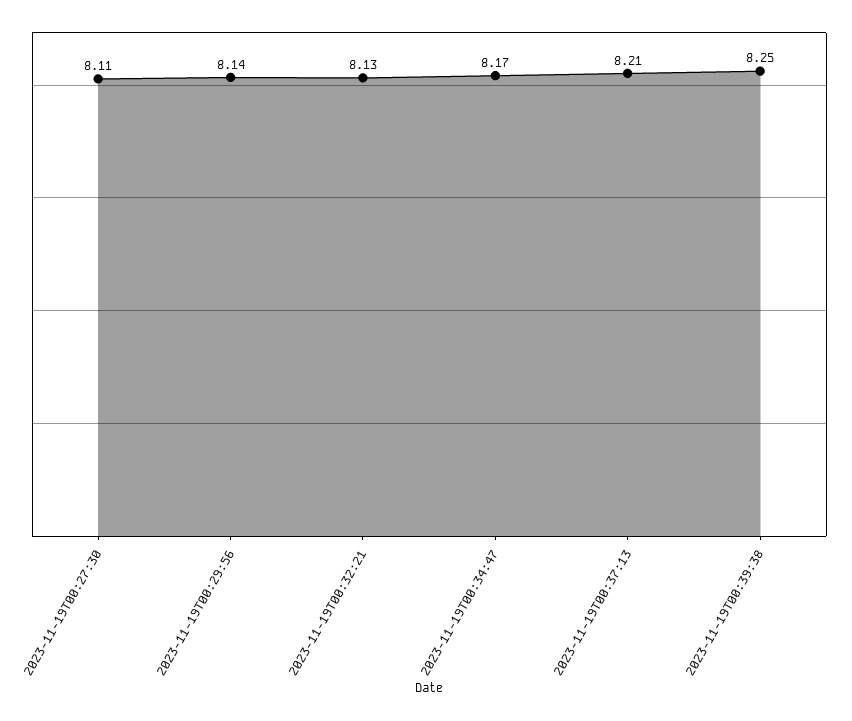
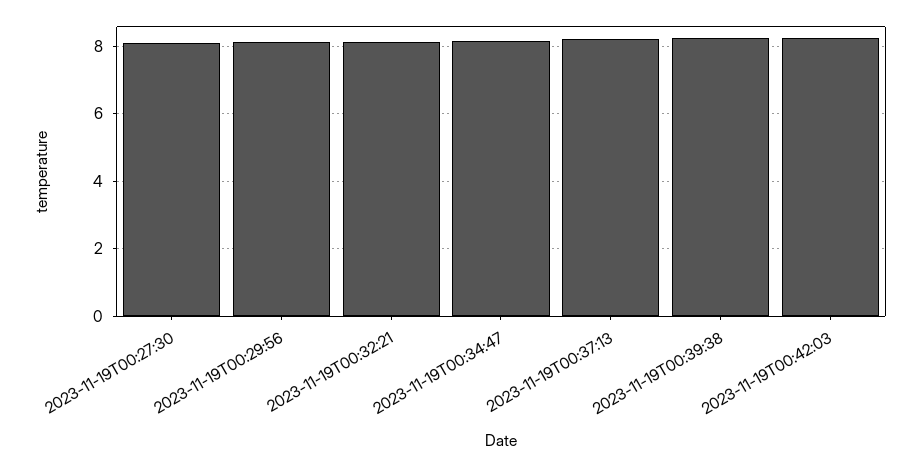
2023-11-19T00:42:03: none -> 8.2

